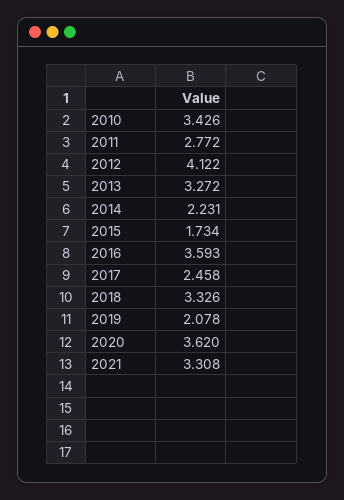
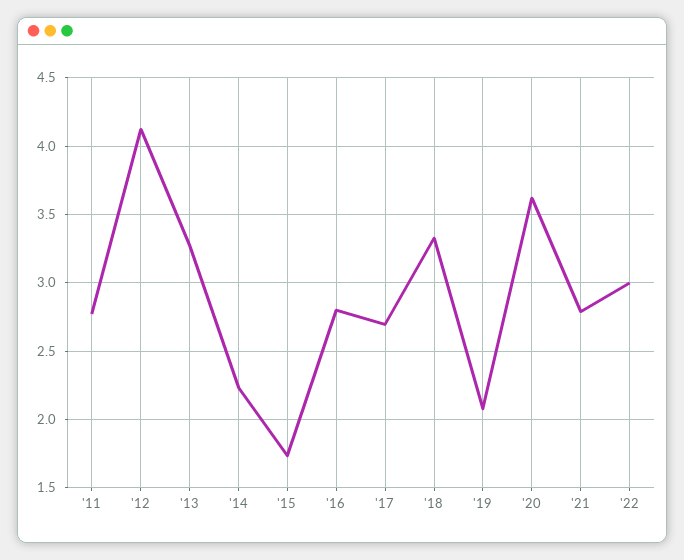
2010: 3.426 -> none
2016: 3.593 -> 2.8
2017: 2.458 -> 2.7
2021: 3.308 -> 2.8
'22: none -> 3

